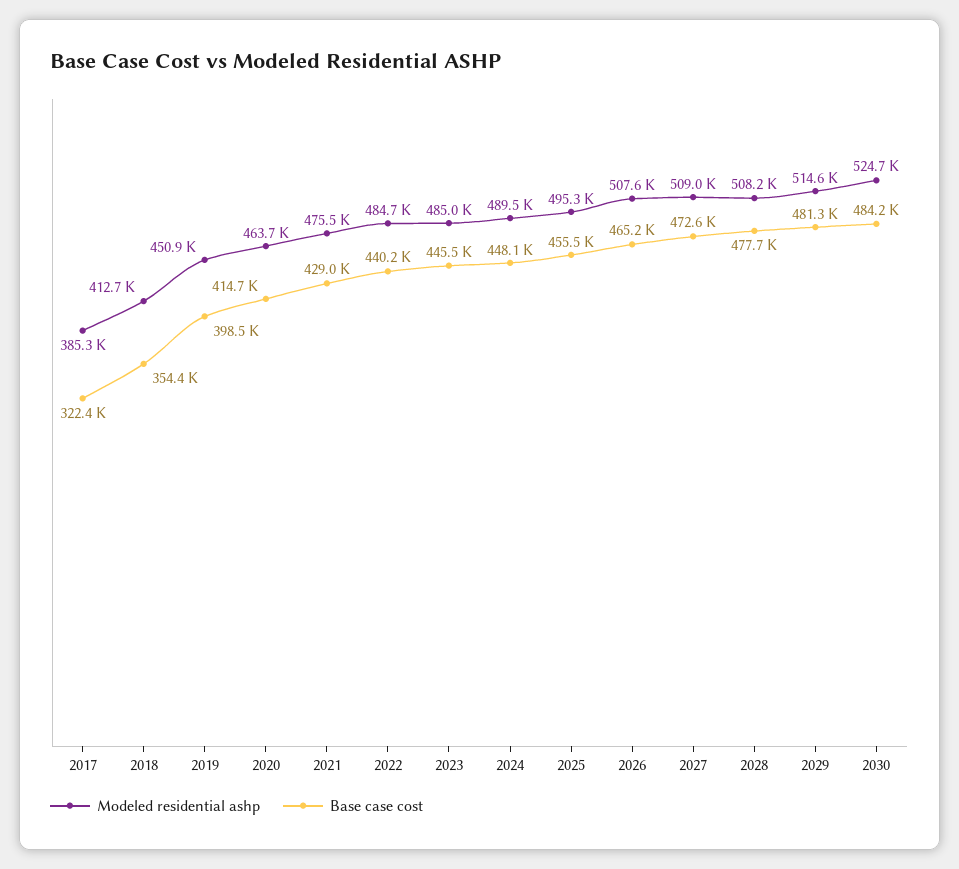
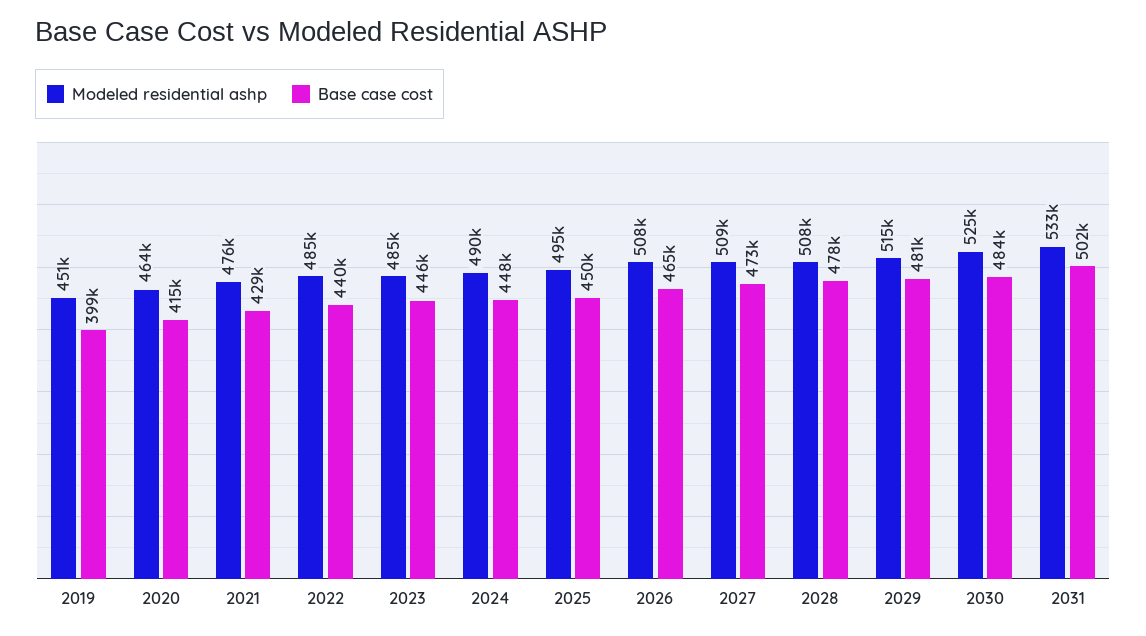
Modeled residential ashp, 2017: 385300 -> none
Base case cost, 2017: 322400 -> none
Modeled residential ashp, 2018: 412700 -> none
Base case cost, 2018: 354400 -> none
Base case cost, 2025: 455500 -> 450000
Modeled residential ashp, 2031: none -> 533000
Base case cost, 2031: none -> 502000

